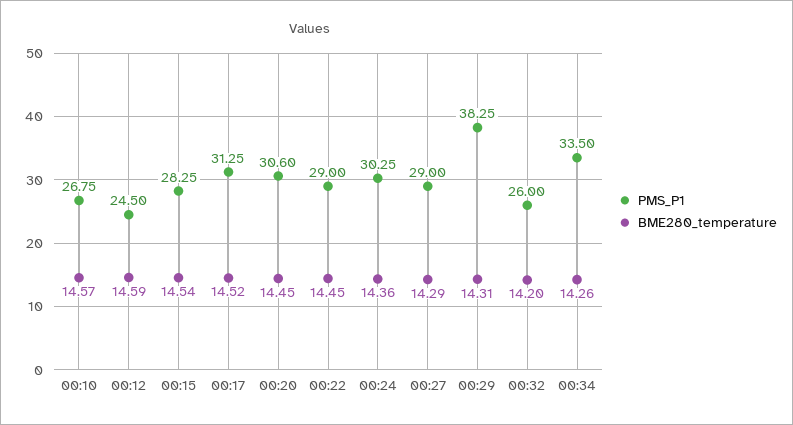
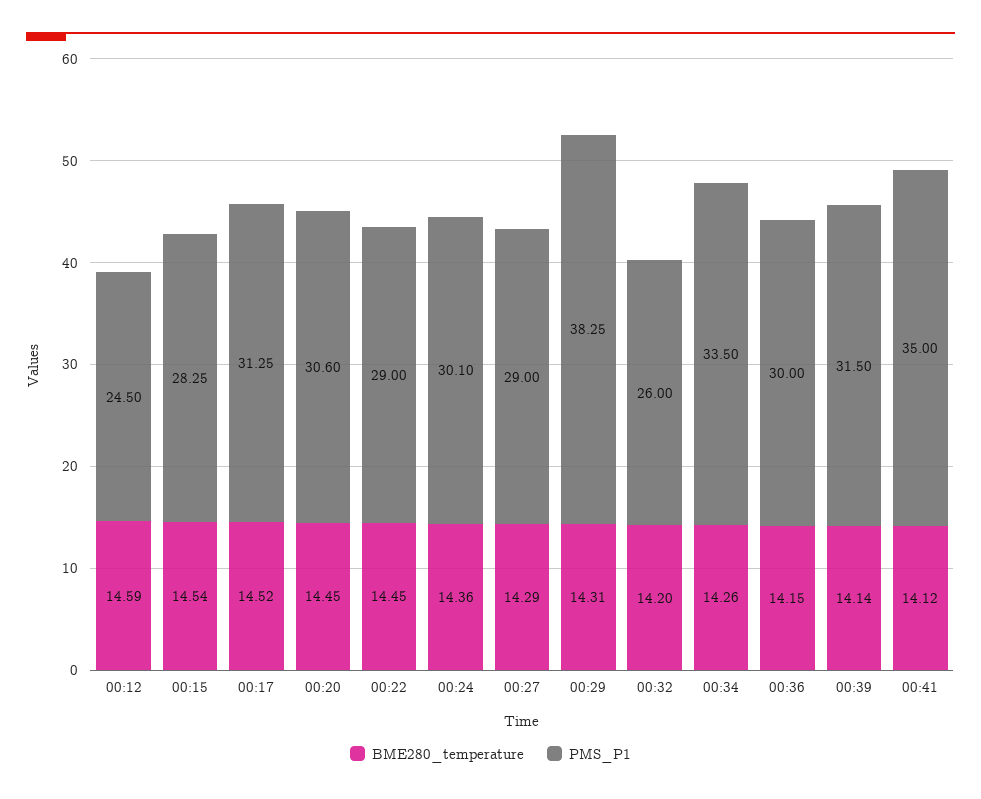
PMS_P1, 00:10: 26.75 -> none
BME280_temperature, 00:10: 14.57 -> none
PMS_P1, 00:24: 30.25 -> 30.1
BME280_temperature, 00:36: none -> 14.15
PMS_P1, 00:36: none -> 30
BME280_temperature, 00:39: none -> 14.14
PMS_P1, 00:39: none -> 31.5
BME280_temperature, 00:41: none -> 14.12
PMS_P1, 00:41: none -> 35

